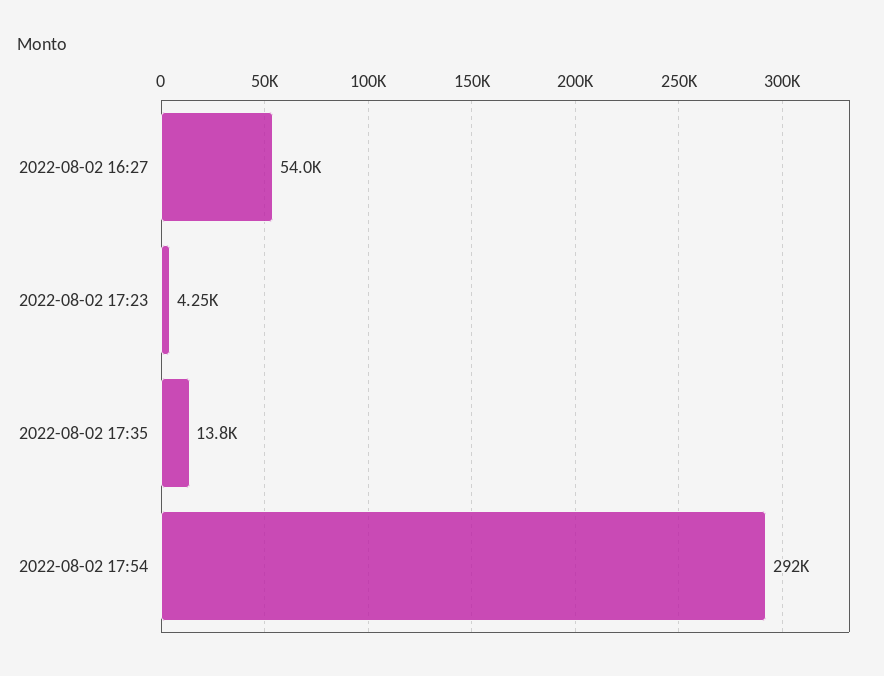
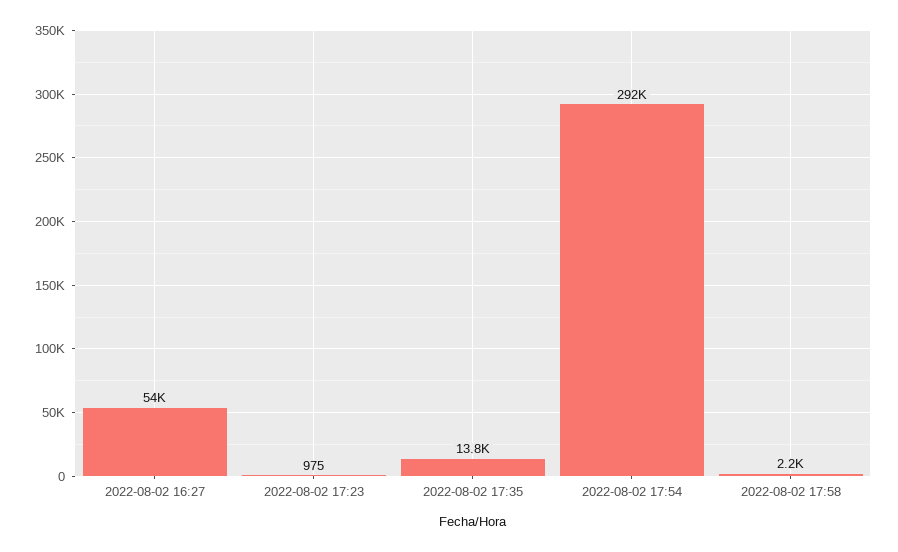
2022-08-02 17:23: 4250 -> 975
2022-08-02 17:58: none -> 2200

